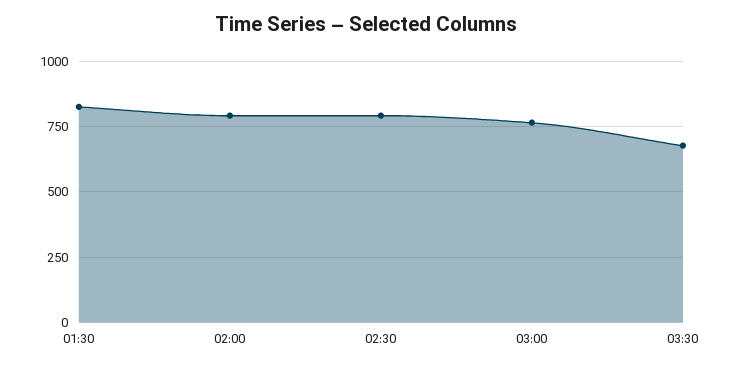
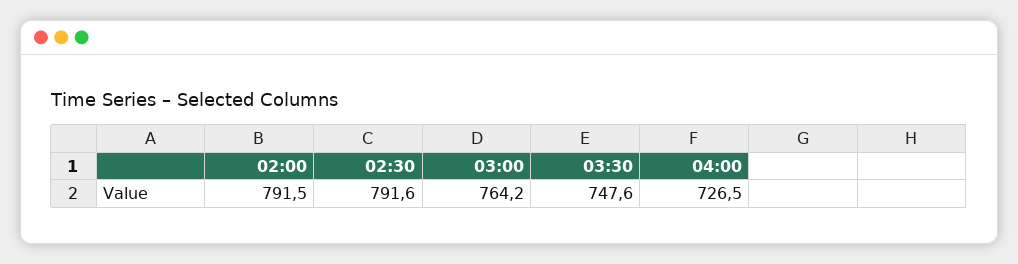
01:30: 825 -> none
03:30: 675 -> 747.6
04:00: none -> 726.5

